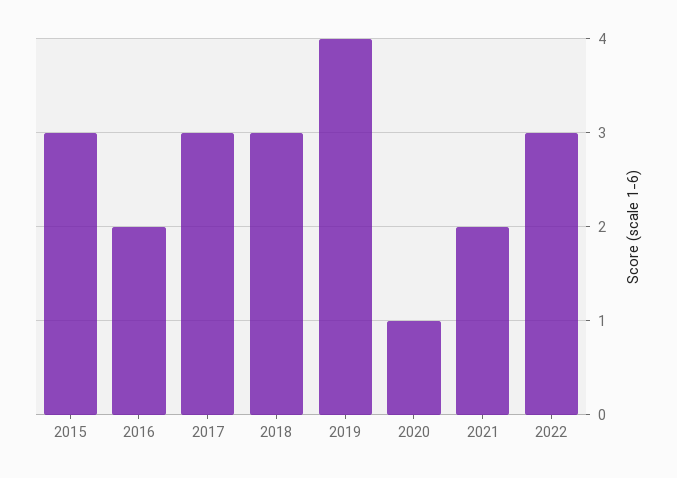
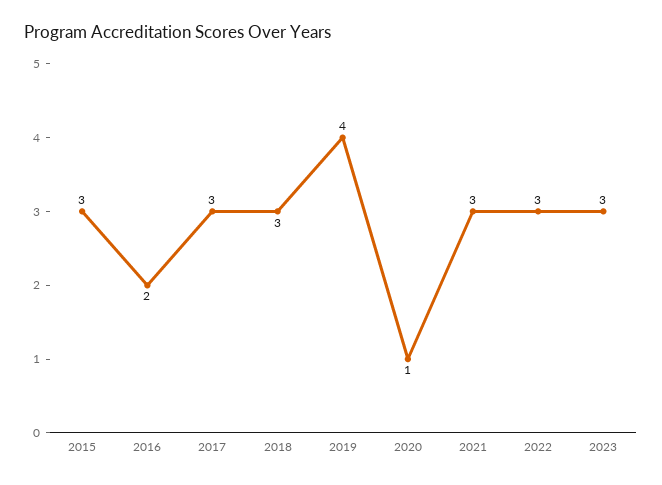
2021: 2 -> 3
2023: none -> 3

